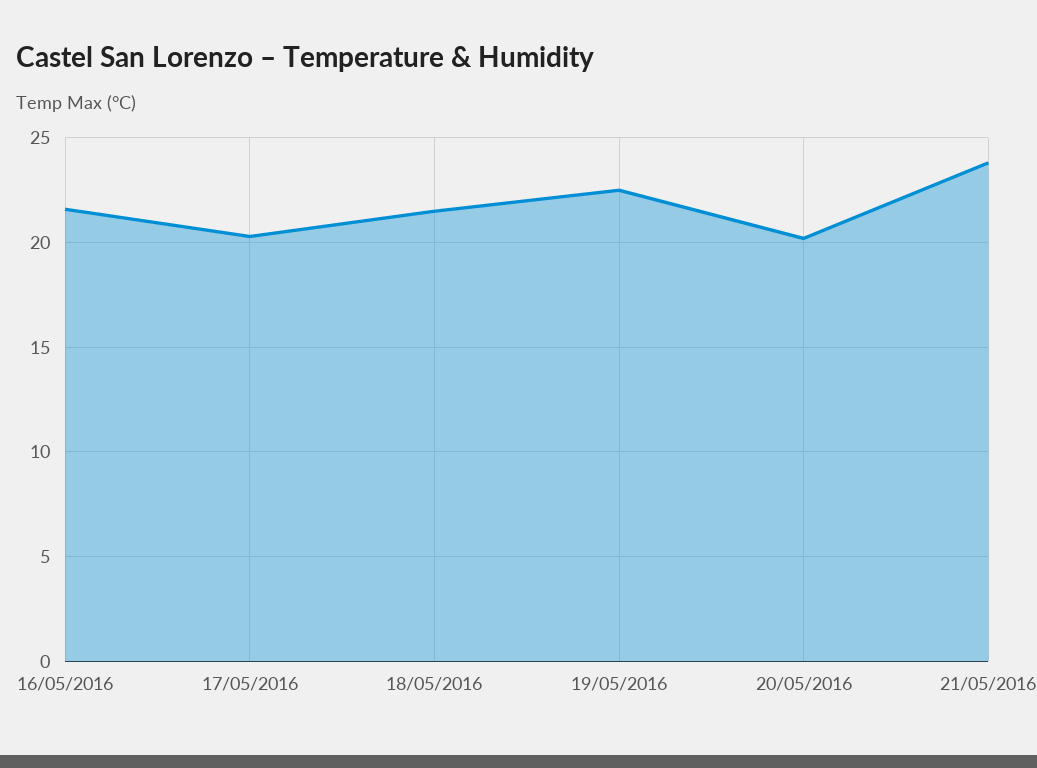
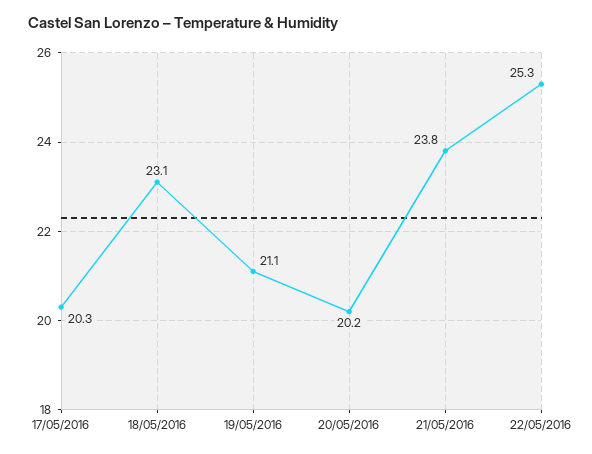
16/05/2016: 21.5 -> none
18/05/2016: 21.5 -> 23.1
19/05/2016: 22.5 -> 21.1
22/05/2016: none -> 25.3

